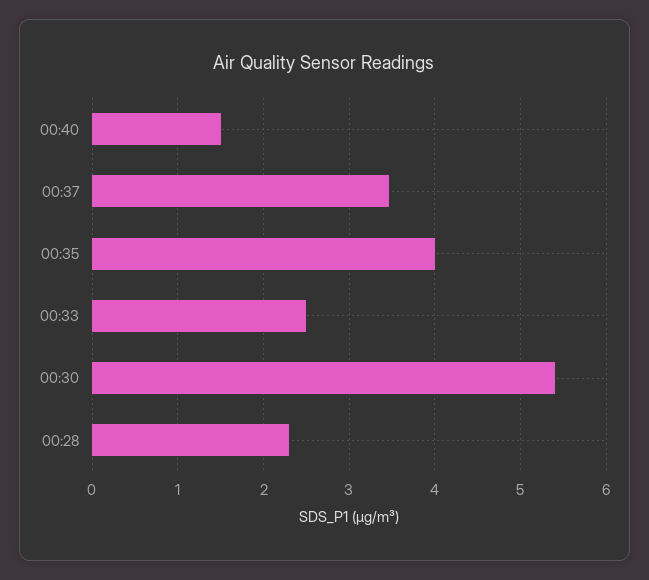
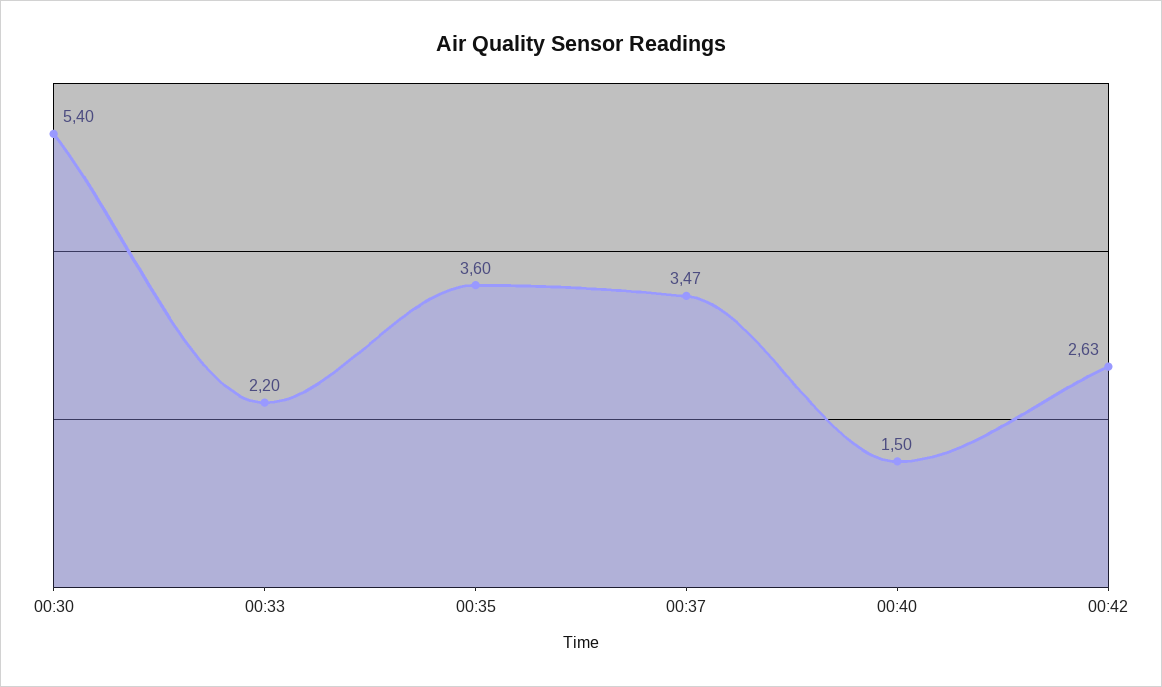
00:35: 4 -> 3.6
00:33: 2.5 -> 2.2
00:28: 2.3 -> none
00:42: none -> 2.63

